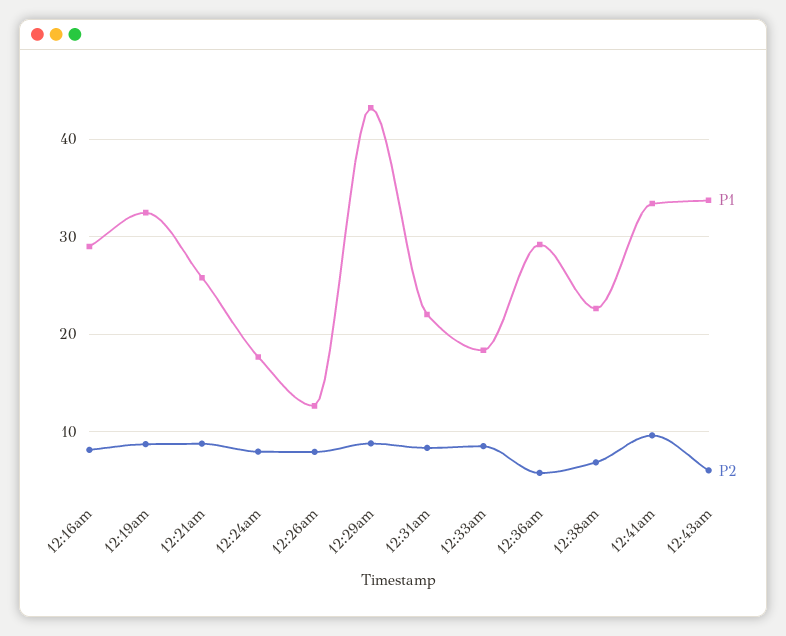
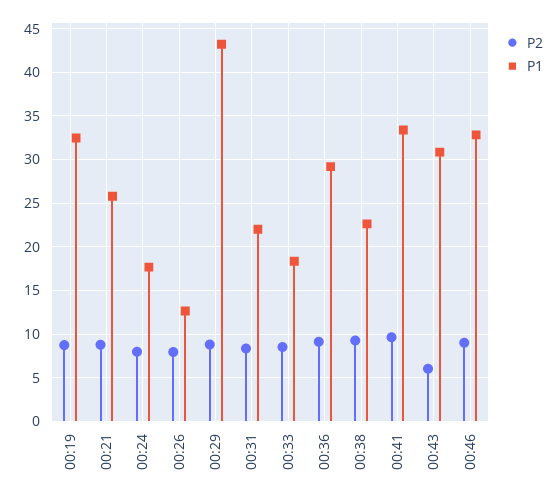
P1, 12:16am: 29 -> none
P2, 12:16am: 8 -> none
P2, 12:36am: 6 -> 9
P2, 12:38am: 7 -> 9
P1, 12:43am: 34 -> 31
P2, 00:46: none -> 9
P1, 00:46: none -> 33

